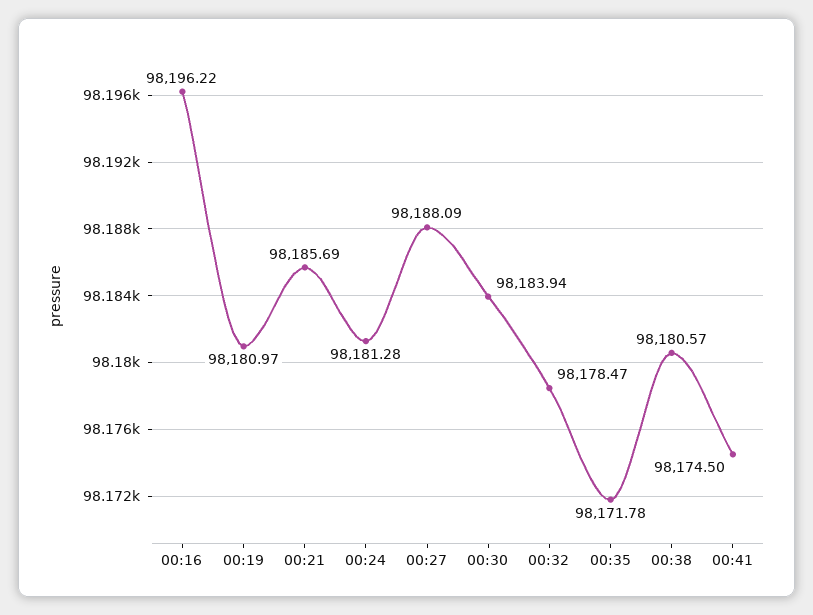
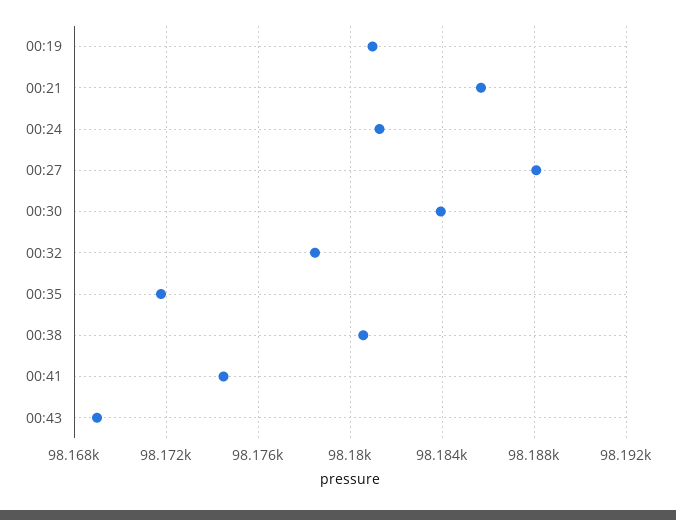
00:16: 98196.22 -> none
00:43: none -> 98169

